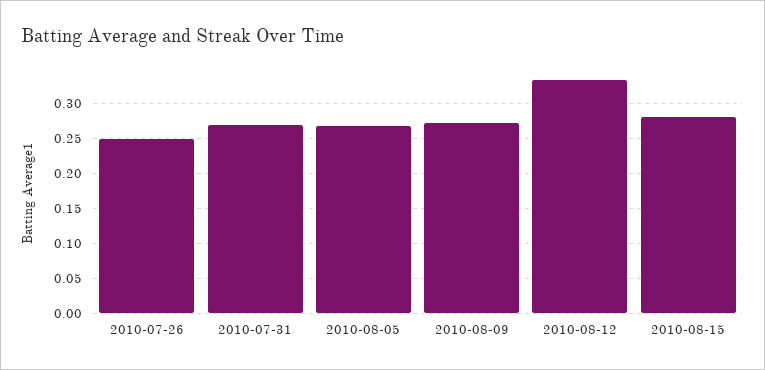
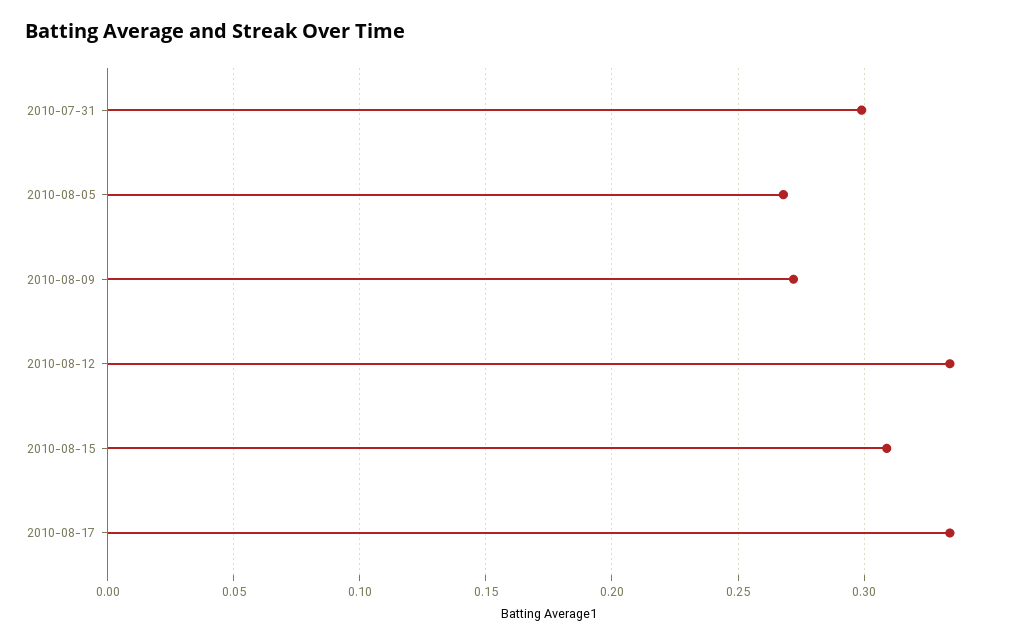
2010-07-26: 0.25 -> none
2010-07-31: 0.27 -> 0.3
2010-08-15: 0.28 -> 0.31
2010-08-17: none -> 0.335

